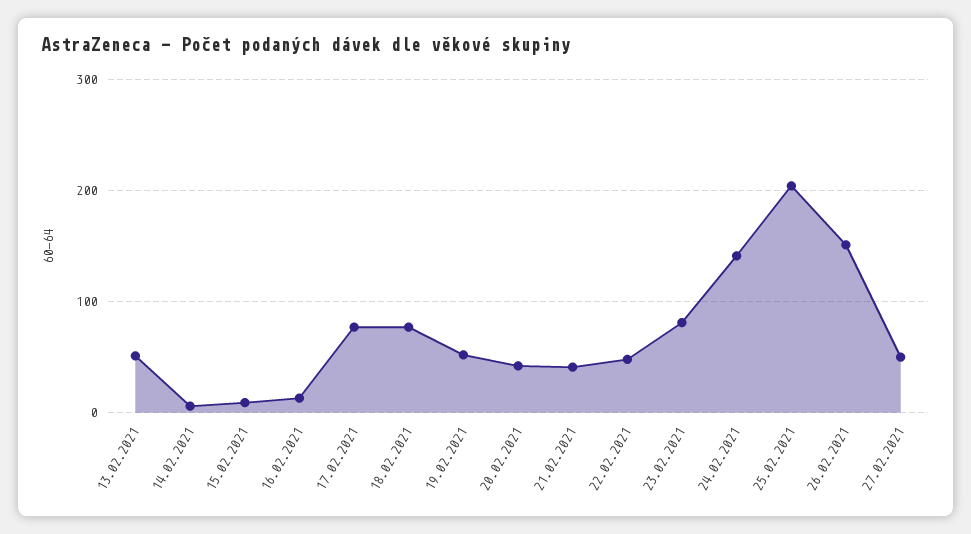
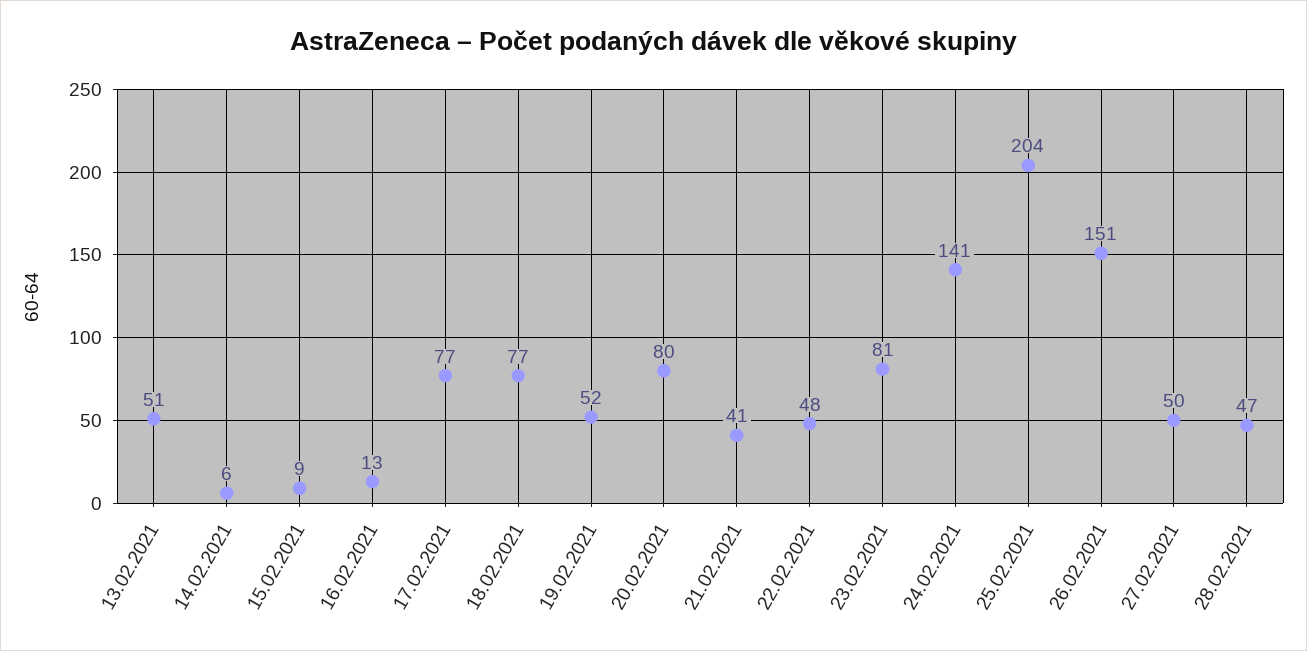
20.02.2021: 40 -> 80
28.02.2021: none -> 47

